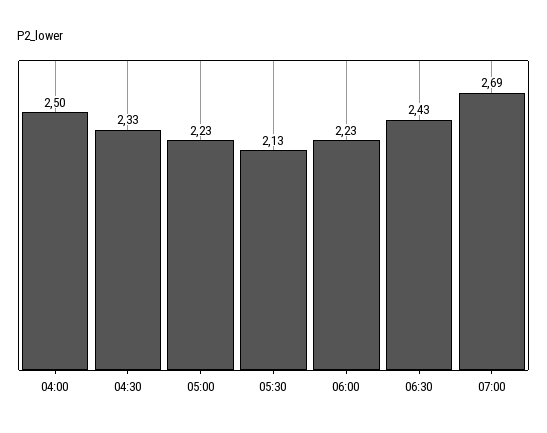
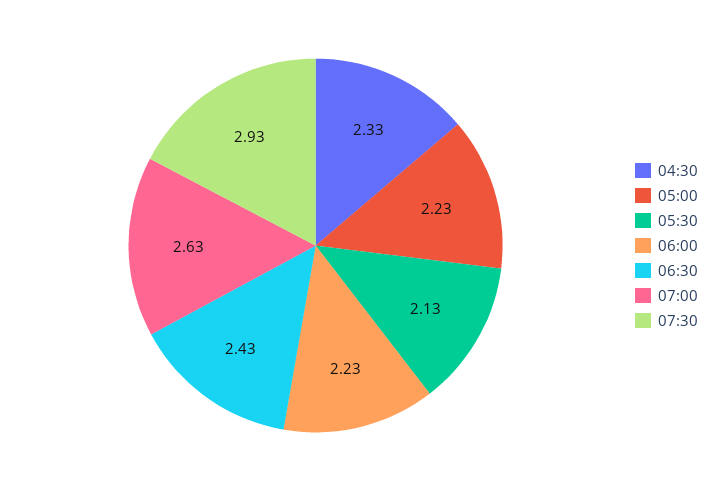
04:00: 2.5 -> none
07:00: 2.69 -> 2.63
07:30: none -> 2.93

